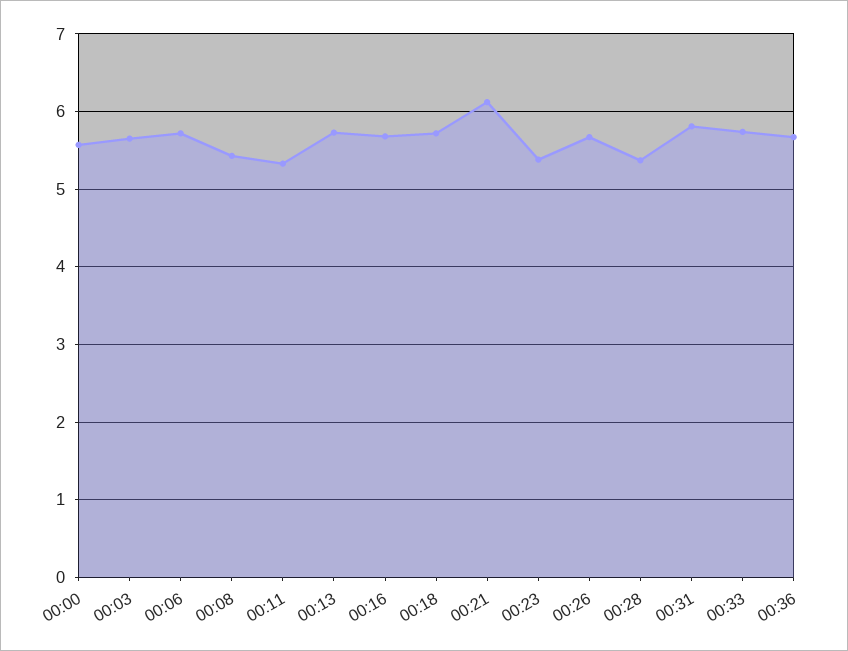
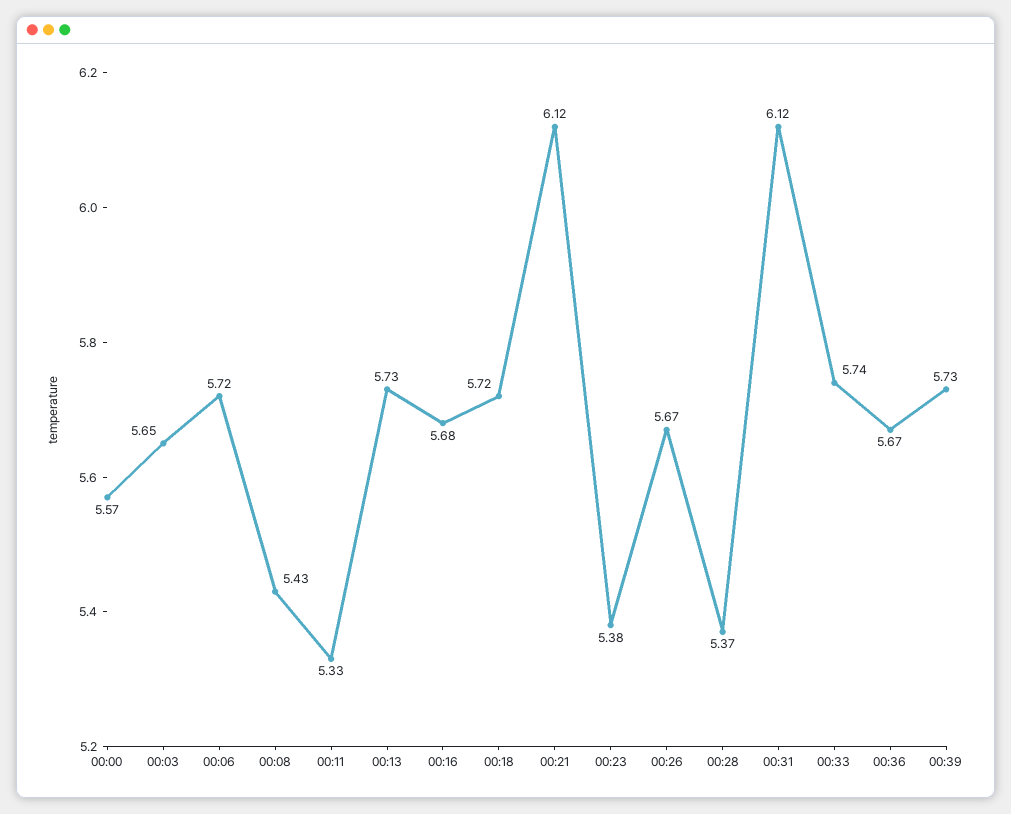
00:31: 5.8 -> 6.12
00:39: none -> 5.73

